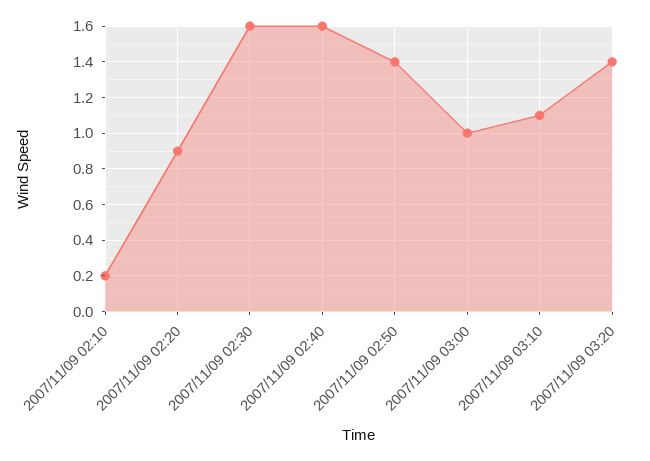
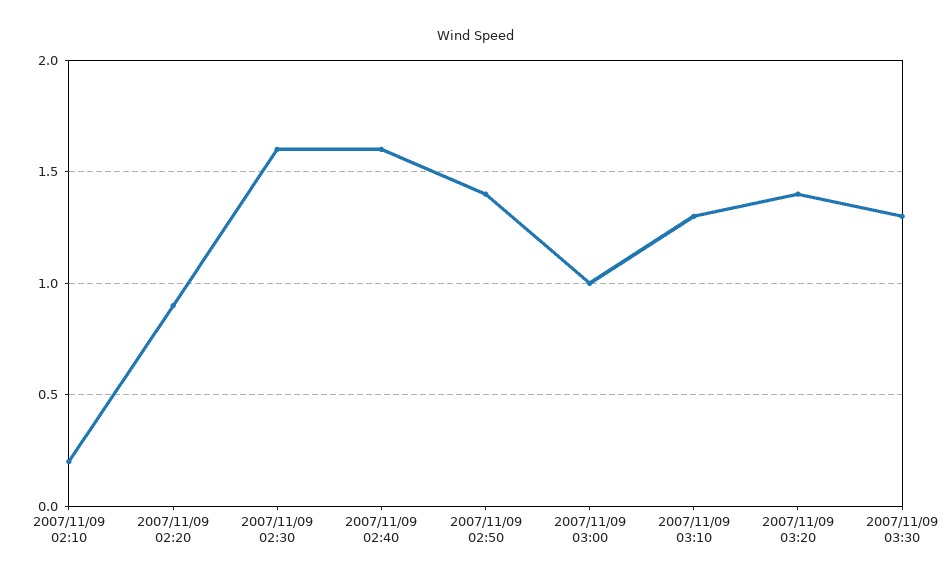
2007/11/09 03:10: 1.1 -> 1.3
2007/11/09 03:30: none -> 1.3

